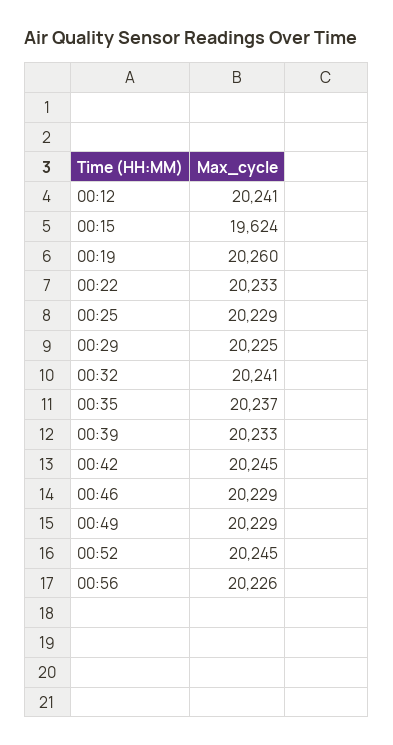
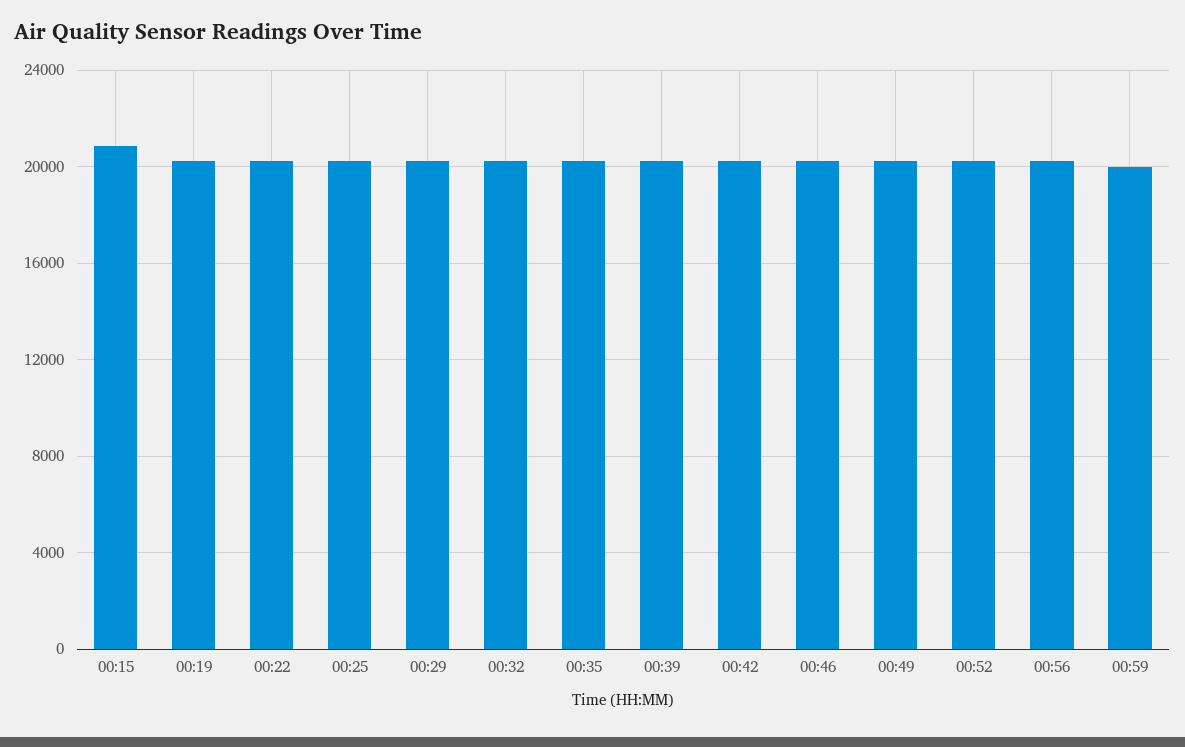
00:12: 20241 -> none
00:15: 19624 -> 21000
00:59: none -> 20000

